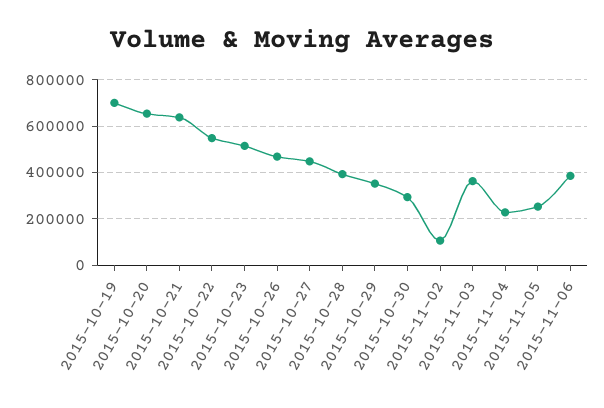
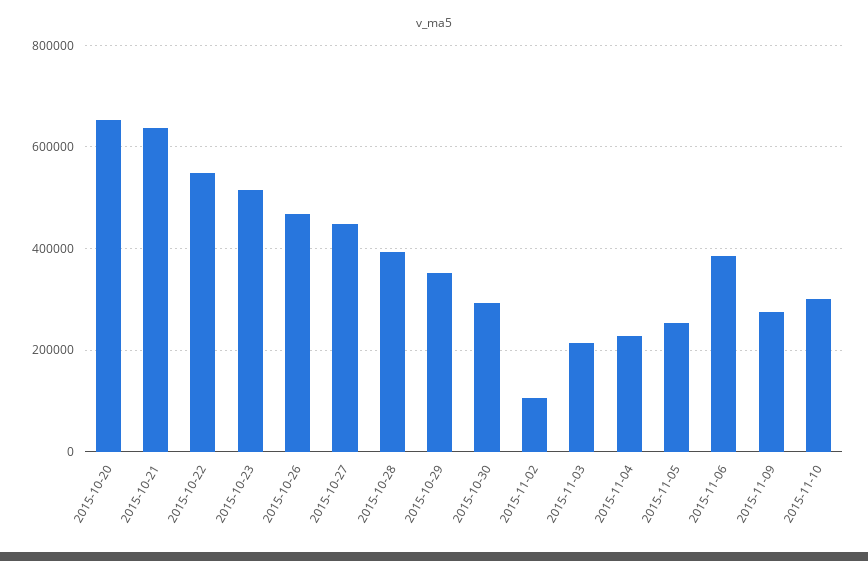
2015-10-19: 700000 -> none
2015-11-03: 350000 -> 220000
2015-11-09: none -> 280000
2015-11-10: none -> 300000

